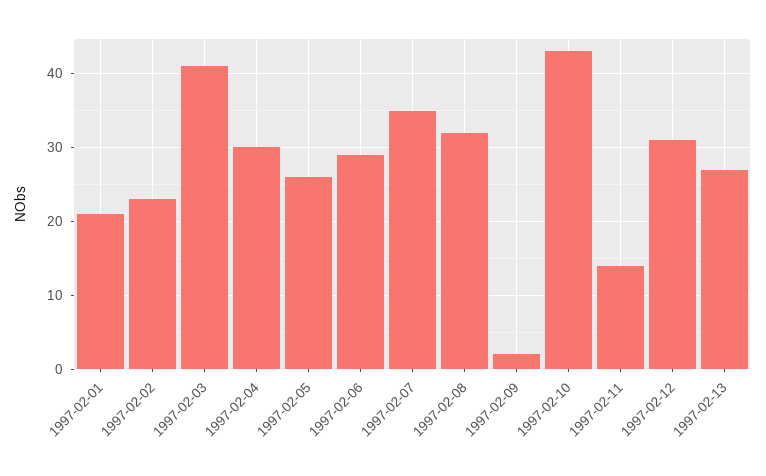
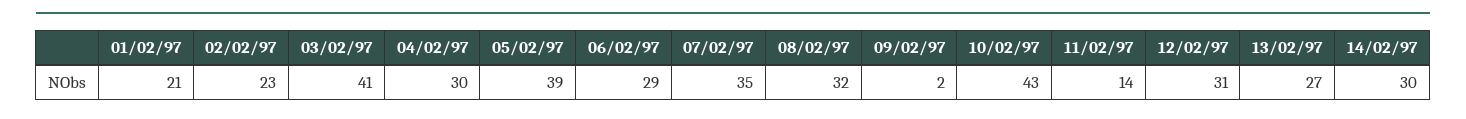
1997-02-05: 26 -> 39
14/02/97: none -> 30

